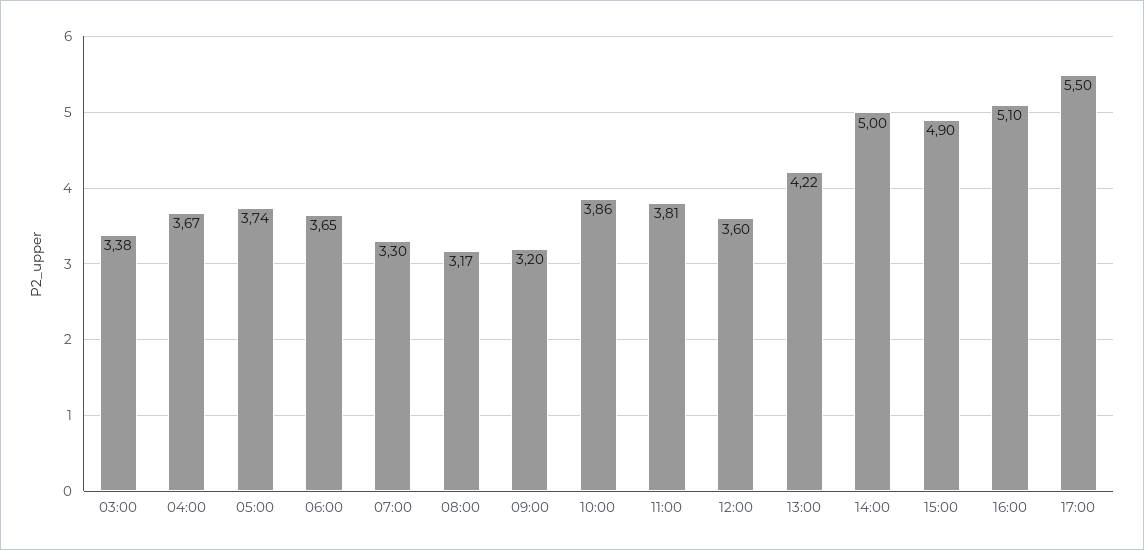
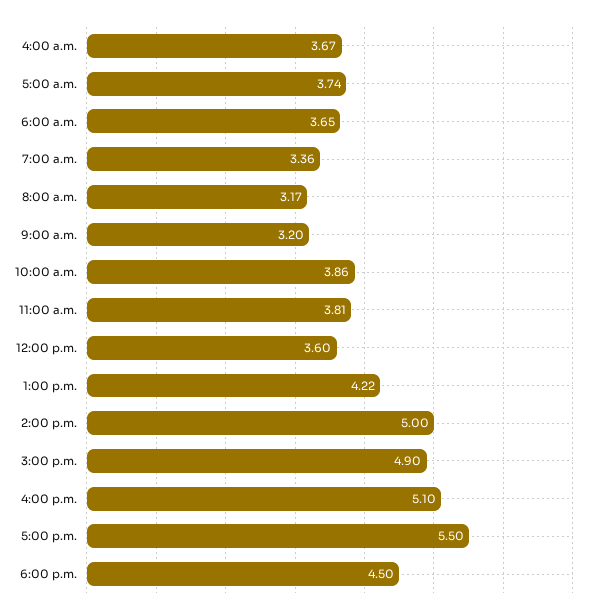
03:00: 3.38 -> none
07:00: 3.3 -> 3.36
6:00 p.m.: none -> 4.5

